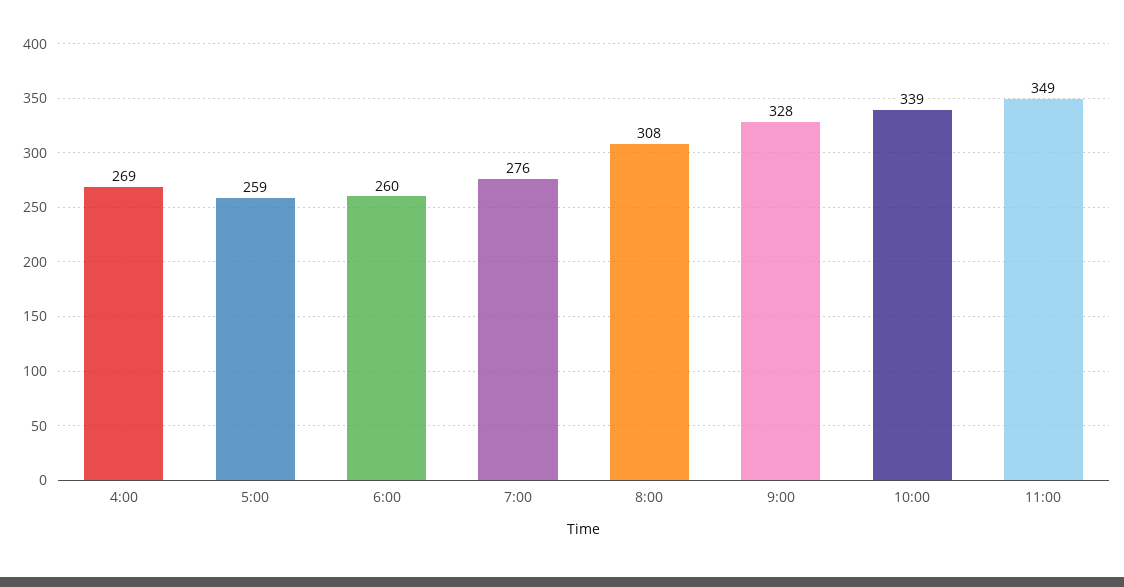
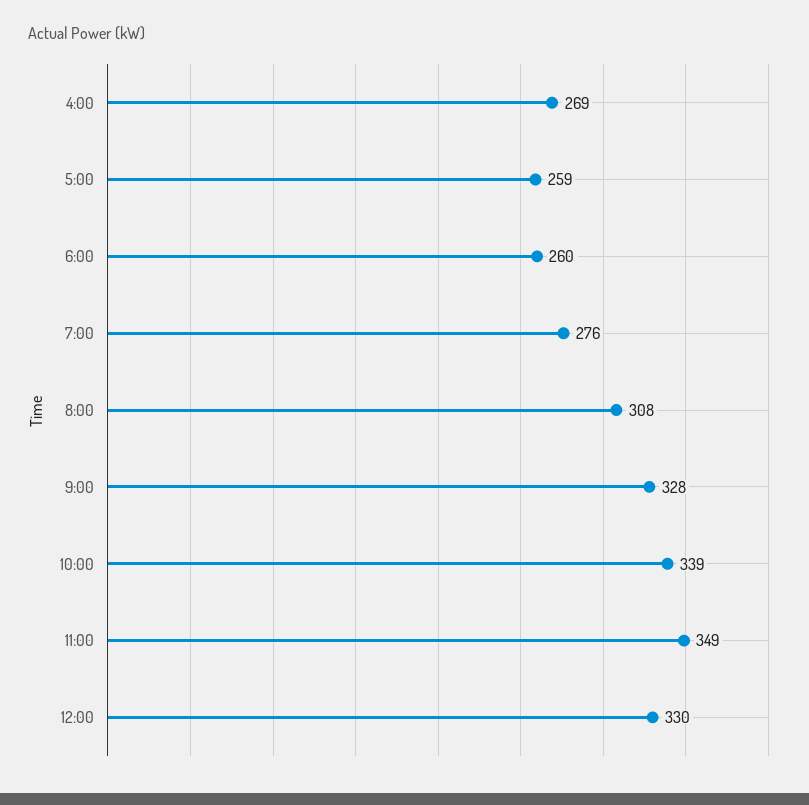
12:00: none -> 330

